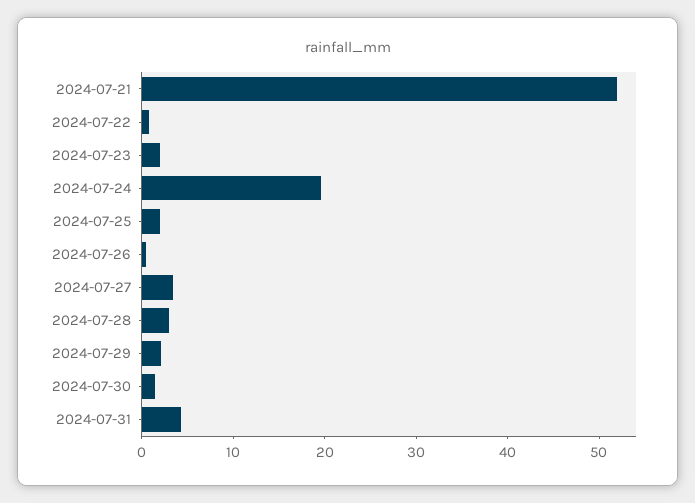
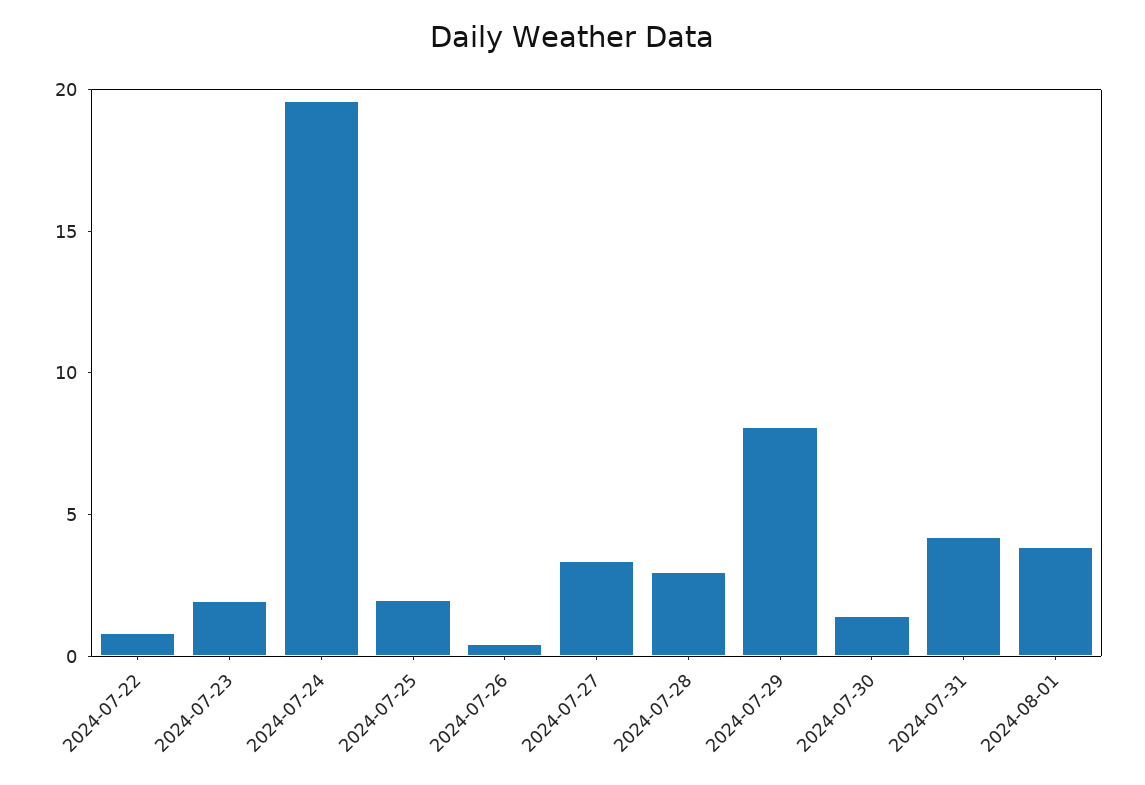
2024-07-21: 52 -> none
2024-07-29: 2 -> 8
2024-08-01: none -> 4

